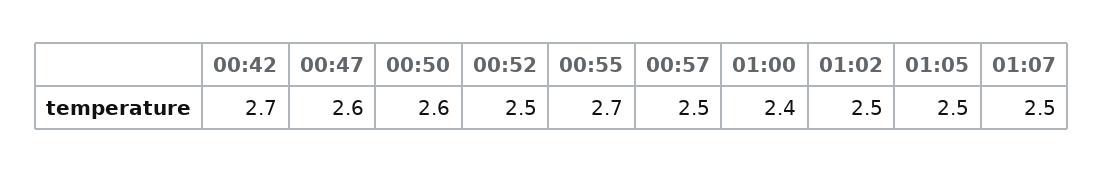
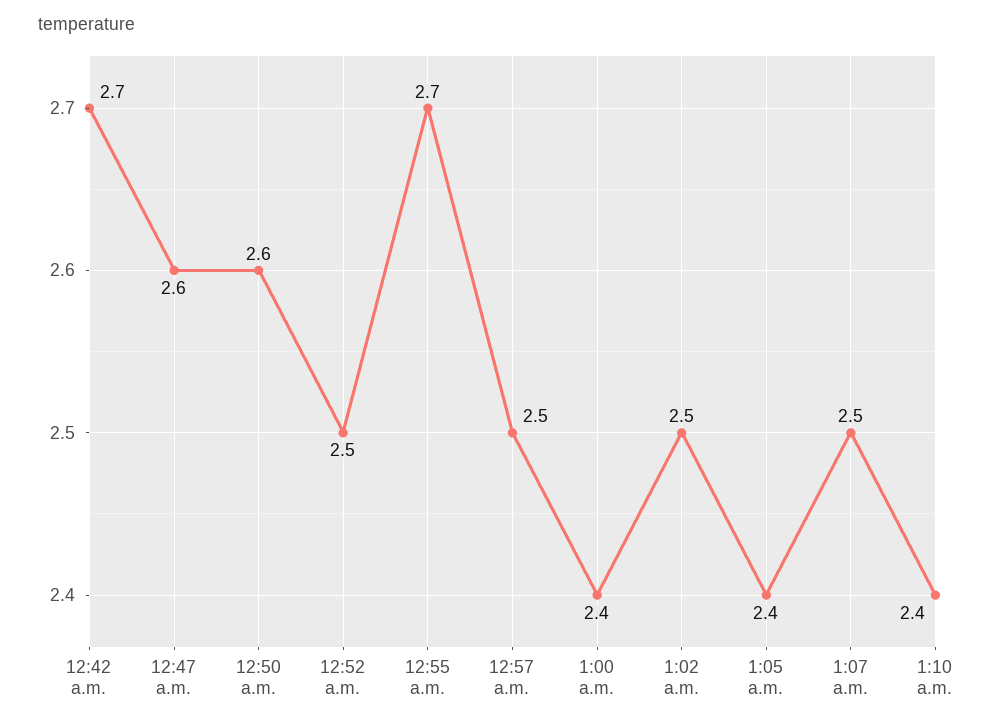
01:05: 2.5 -> 2.4
1:10 a.m.: none -> 2.4

